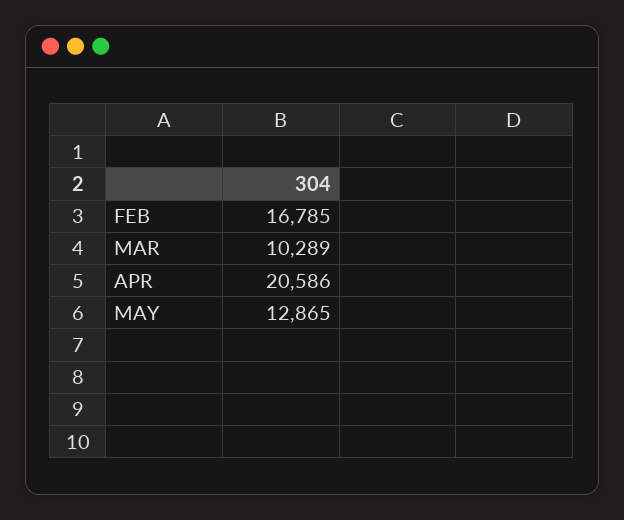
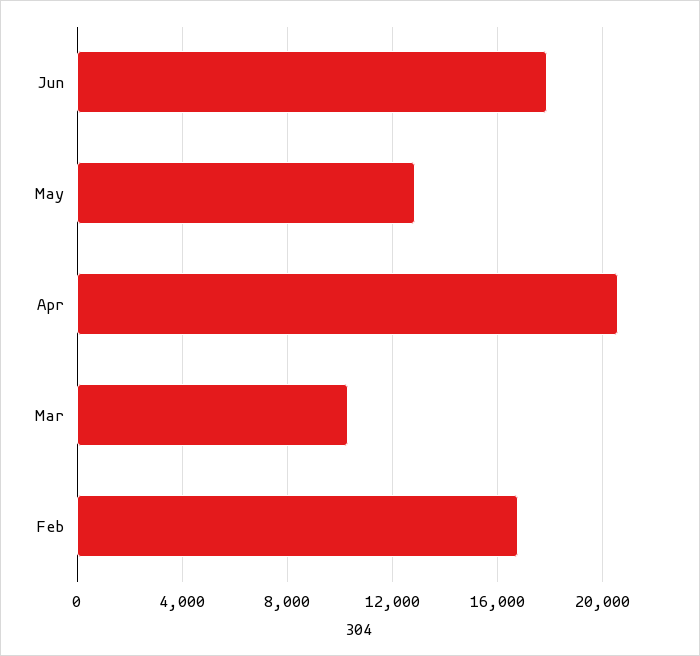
Jun: none -> 18000

